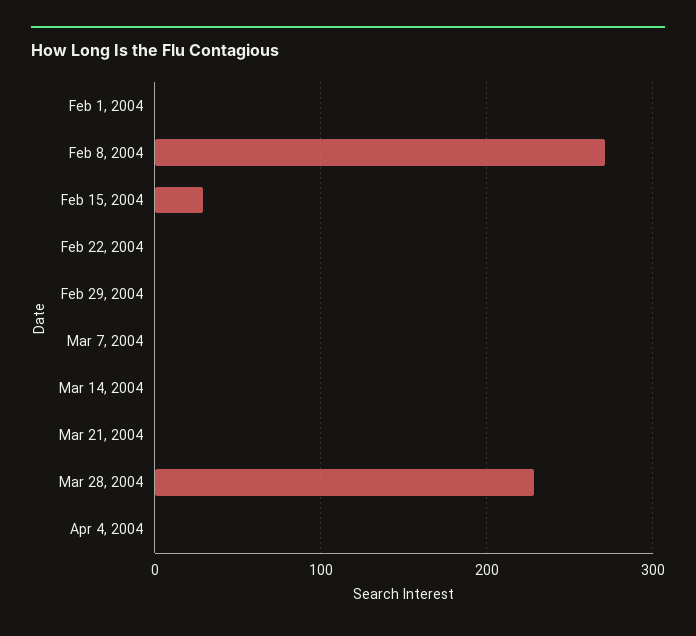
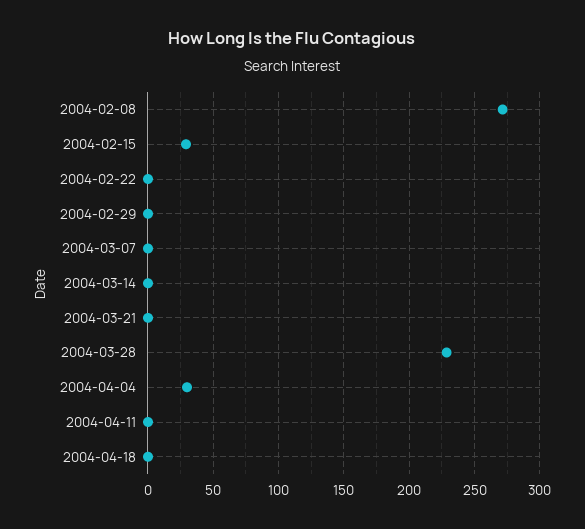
Feb 1, 2004: 0 -> none
Apr 4, 2004: 0 -> 30
2004-04-11: none -> 0
2004-04-18: none -> 0

